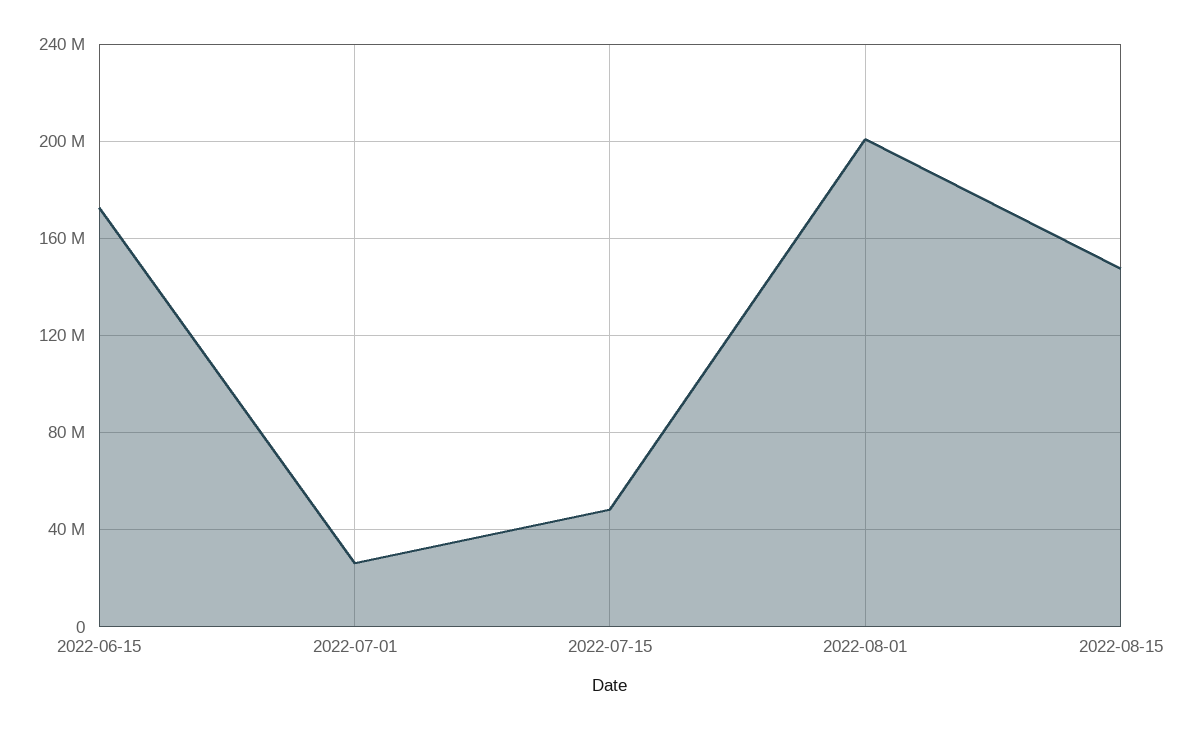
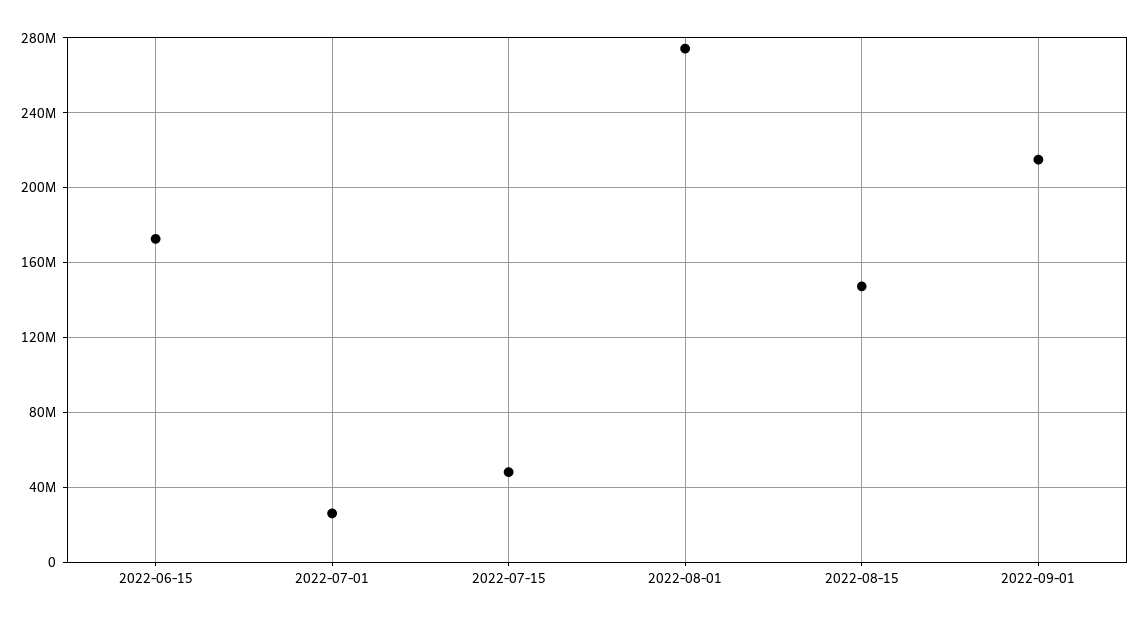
2022-08-01: 200000000 -> 275000000
2022-09-01: none -> 215000000

